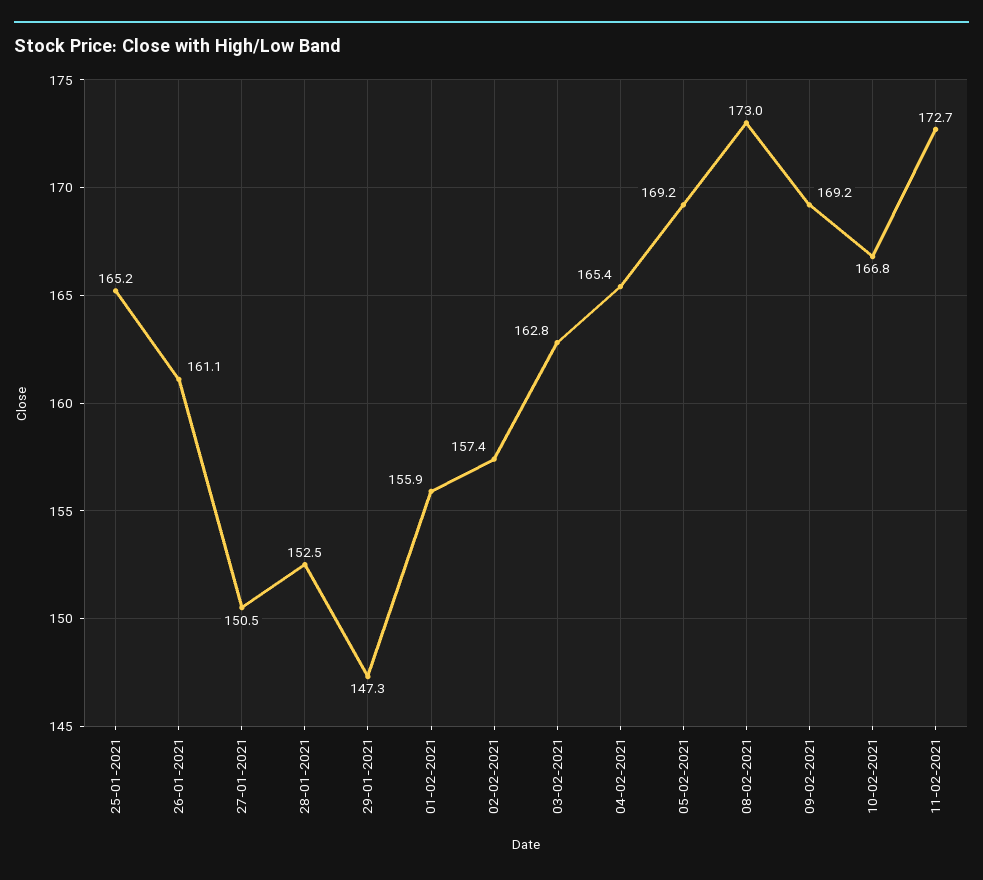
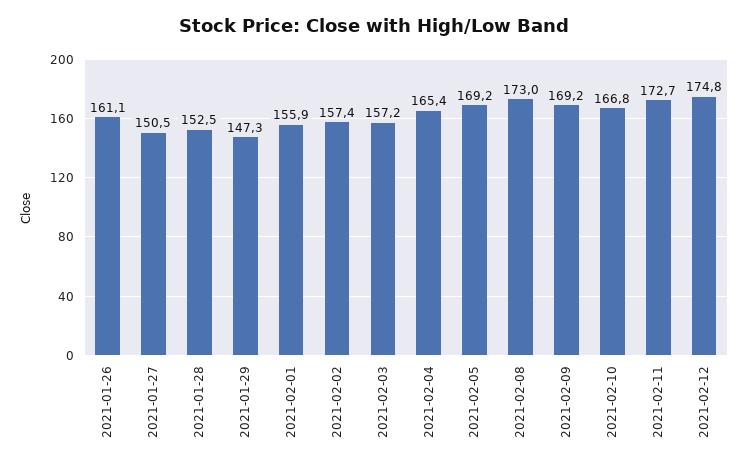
25-01-2021: 165.2 -> none
03-02-2021: 162.8 -> 157.2
2021-02-12: none -> 174.8

